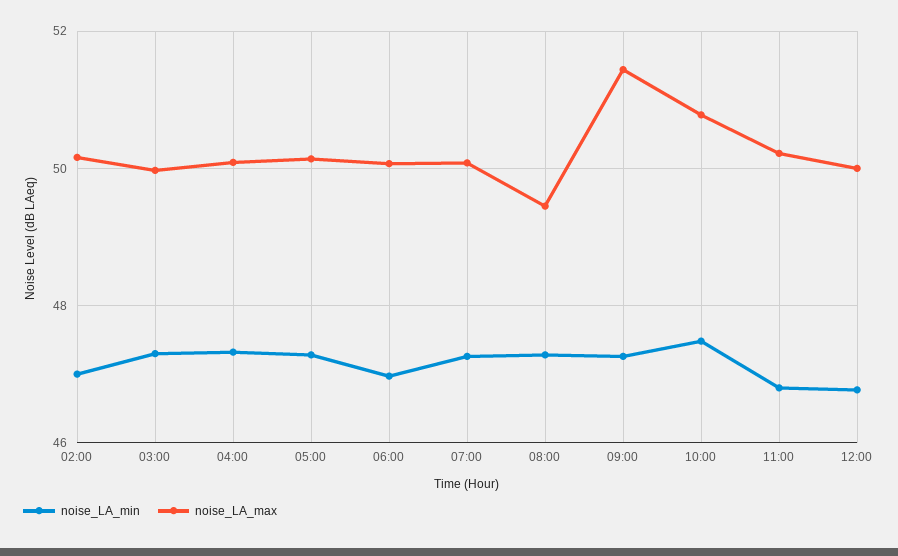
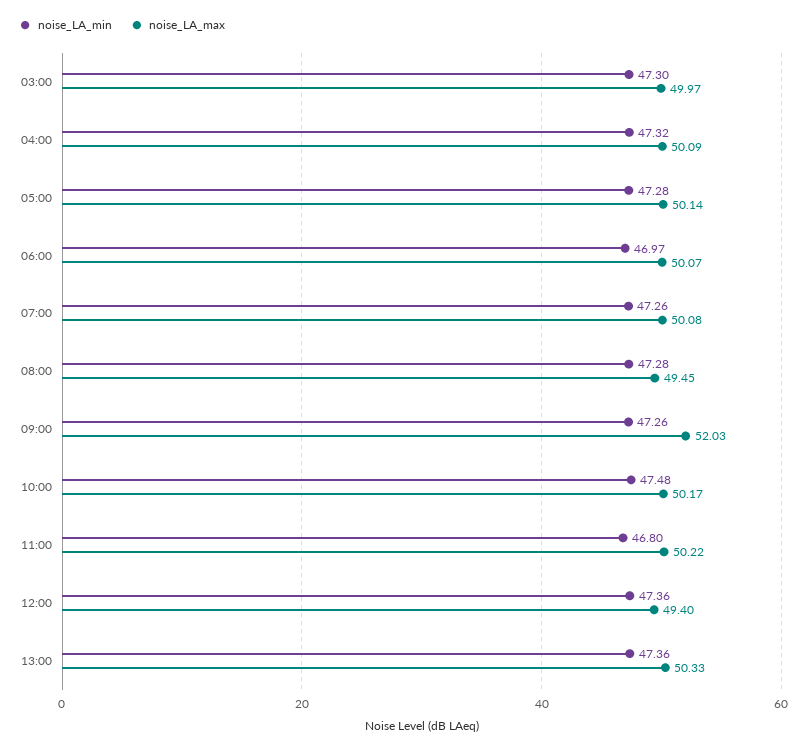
noise_LA_min, 02:00: 47 -> none
noise_LA_max, 02:00: 50.2 -> none
noise_LA_max, 09:00: 51.4 -> 52.03
noise_LA_max, 10:00: 50.8 -> 50.17
noise_LA_min, 12:00: 46.8 -> 47.36
noise_LA_max, 12:00: 50 -> 49.4
noise_LA_min, 13:00: none -> 47.36
noise_LA_max, 13:00: none -> 50.33

